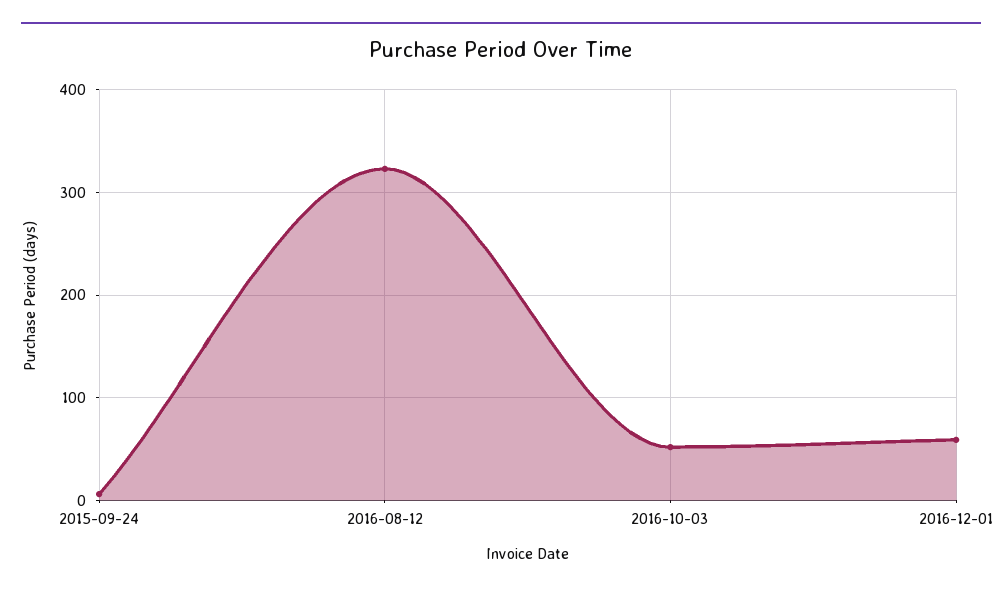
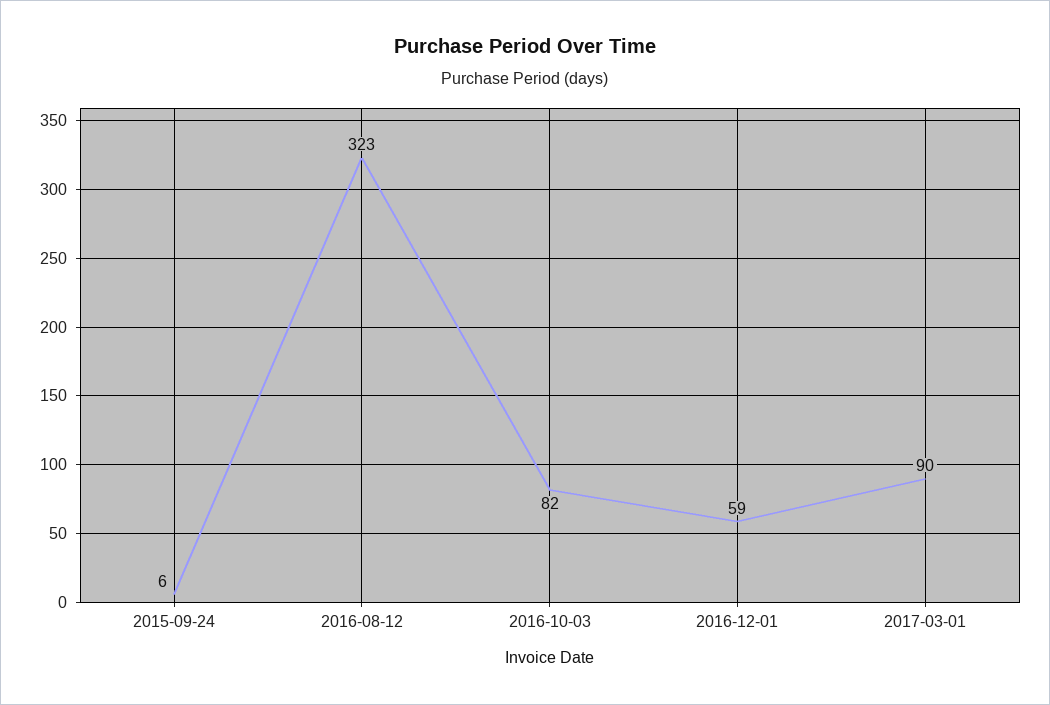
2016-10-03: 50 -> 82
2017-03-01: none -> 90

